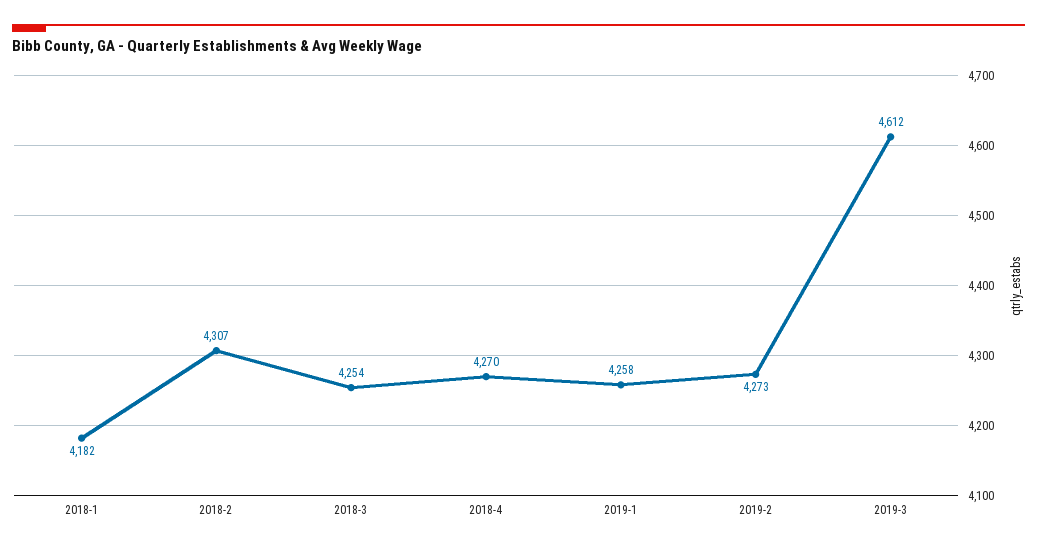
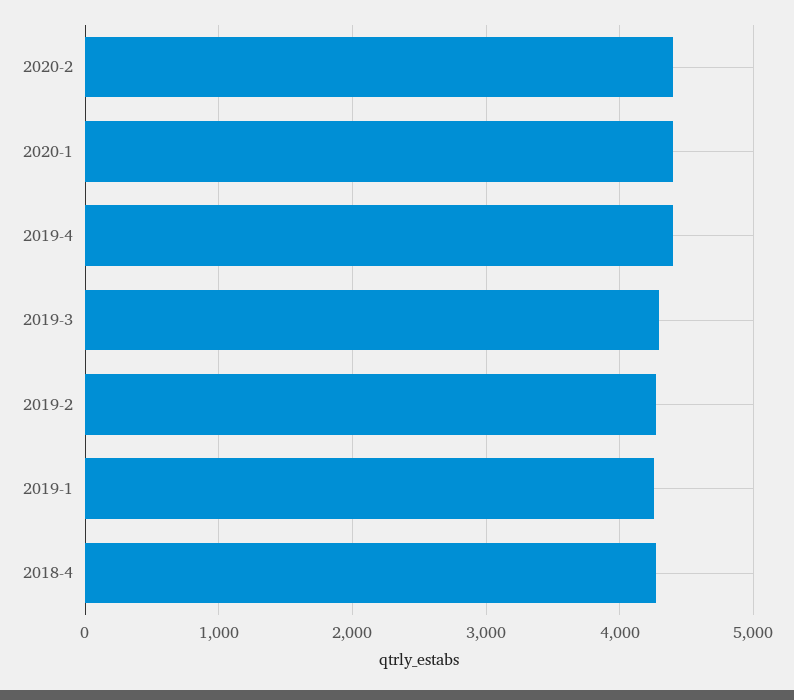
2018-1: 4182 -> none
2018-2: 4307 -> none
2018-3: 4254 -> none
2019-3: 4612 -> 4300
2020-2: none -> 4400
2020-1: none -> 4400
2019-4: none -> 4400

